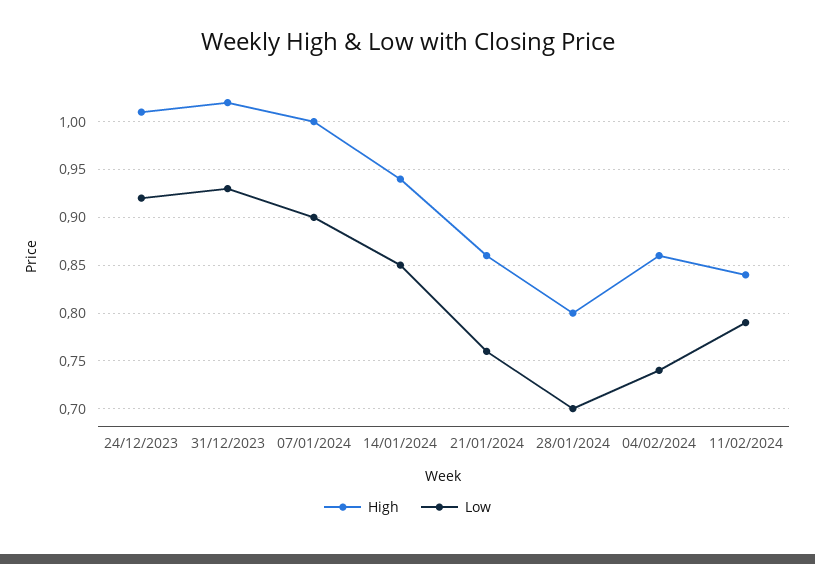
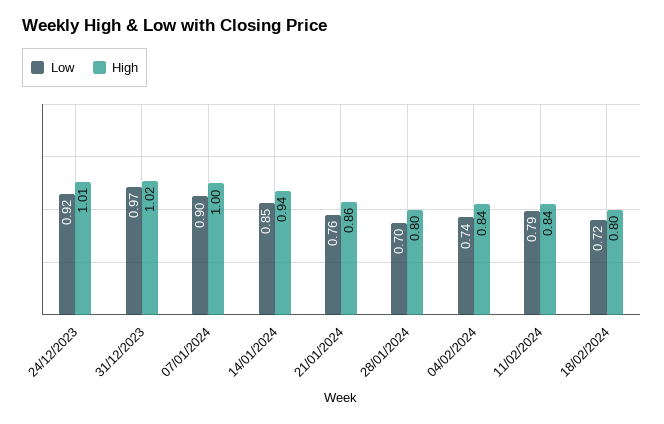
Low, 31/12/2023: 0.93 -> 0.97
High, 04/02/2024: 0.86 -> 0.84
Low, 18/02/2024: none -> 0.72
High, 18/02/2024: none -> 0.8

